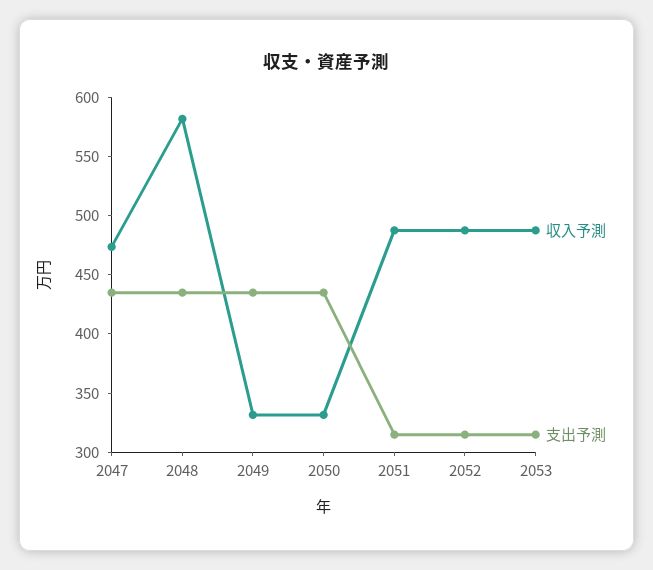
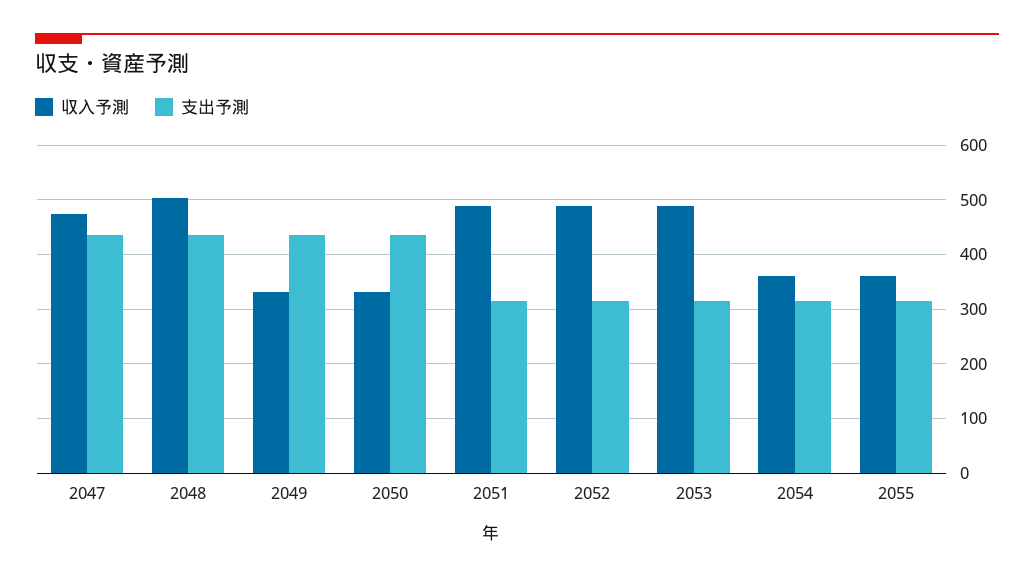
収入予測, 2048: 580 -> 500
収入予測, 2054: none -> 360
支出予測, 2054: none -> 320
収入予測, 2055: none -> 360
支出予測, 2055: none -> 320

